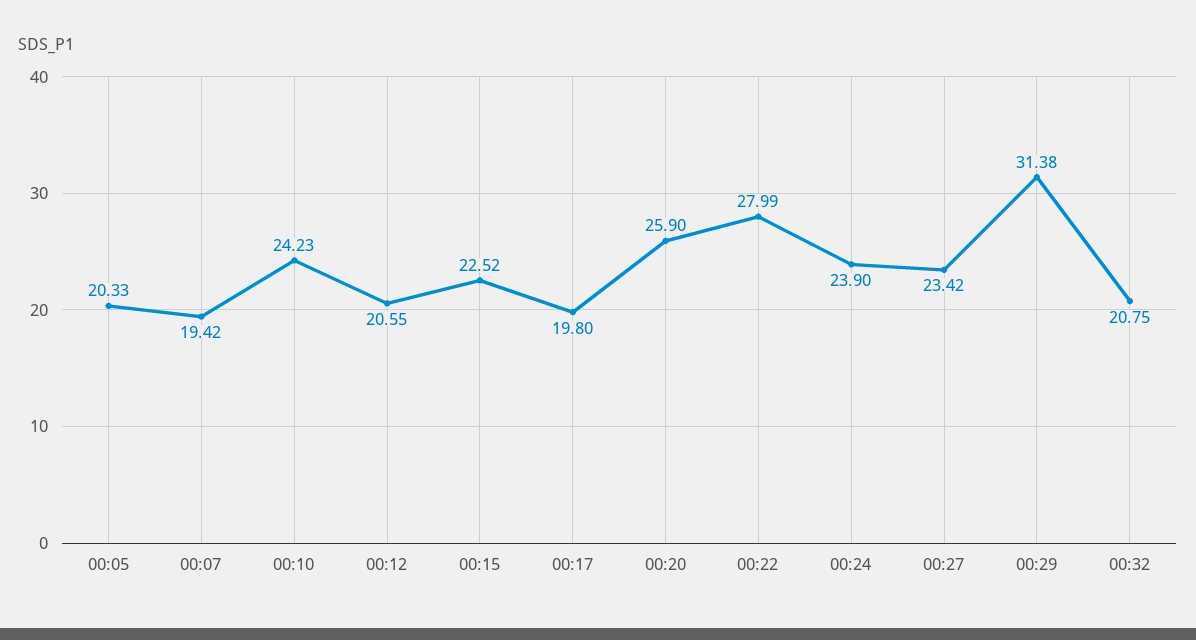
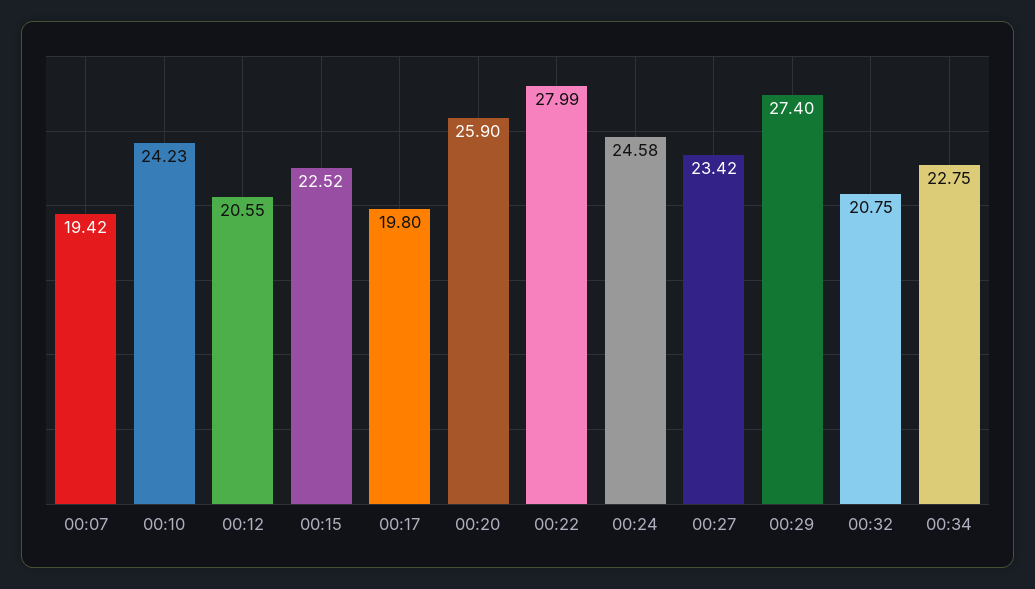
00:05: 20.33 -> none
00:24: 23.9 -> 24.58
00:29: 31.38 -> 27.4
00:34: none -> 22.75

